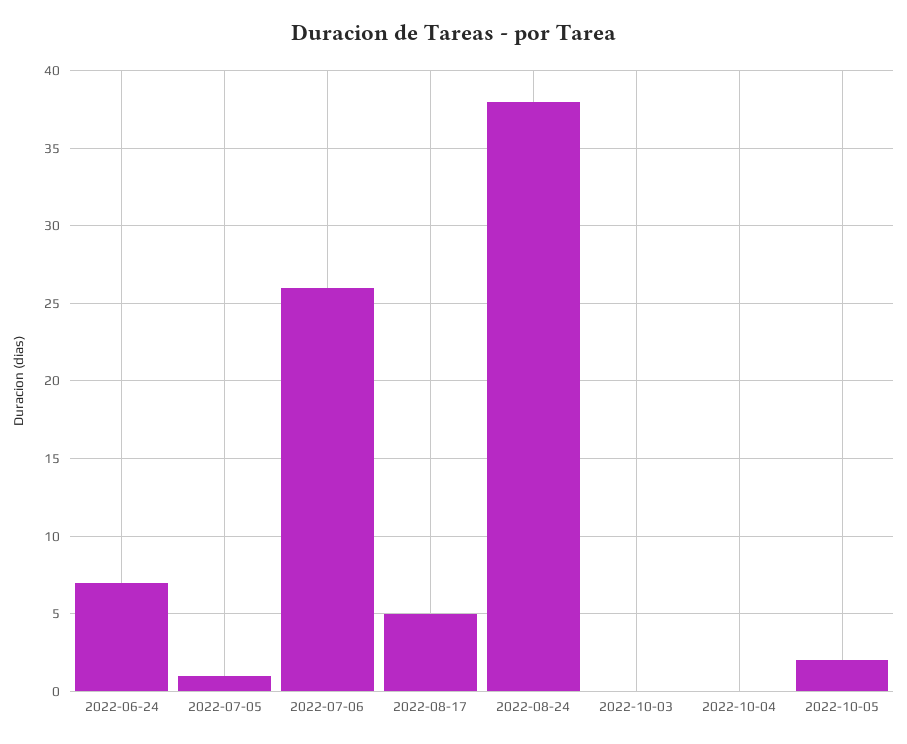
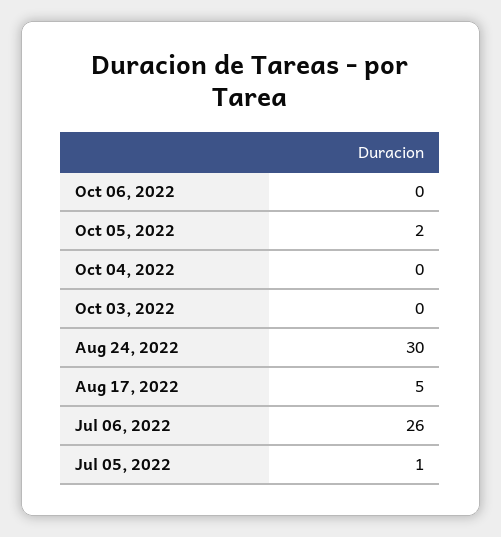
2022-06-24: 7 -> none
2022-08-24: 38 -> 30
Oct 06, 2022: none -> 0

